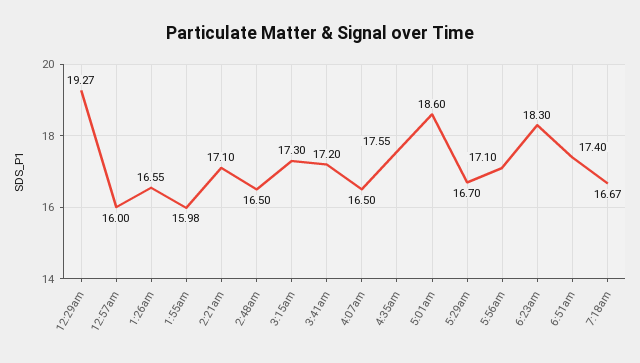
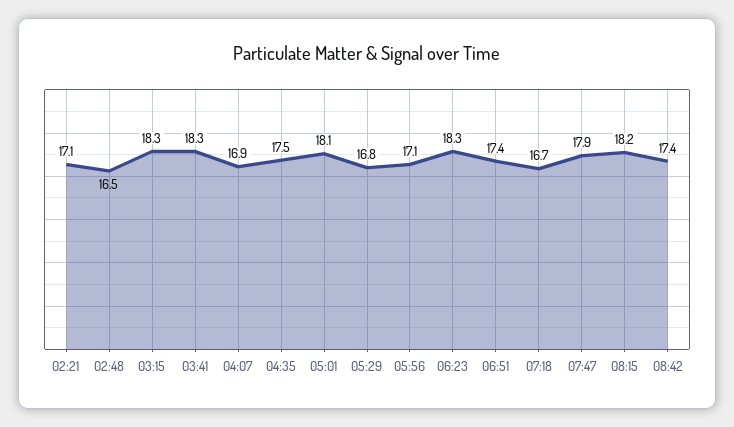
12:29am: 19.27 -> none
12:57am: 16 -> none
1:26am: 16.55 -> none
1:55am: 15.98 -> none
3:15am: 17.3 -> 18.3
3:41am: 17.2 -> 18.3
4:07am: 16.5 -> 16.9
4:35am: 17.55 -> 17.5
5:01am: 18.6 -> 18.1
5:29am: 16.7 -> 16.8
7:18am: 16.67 -> 16.7
07:47: none -> 17.9
08:15: none -> 18.2
08:42: none -> 17.4

